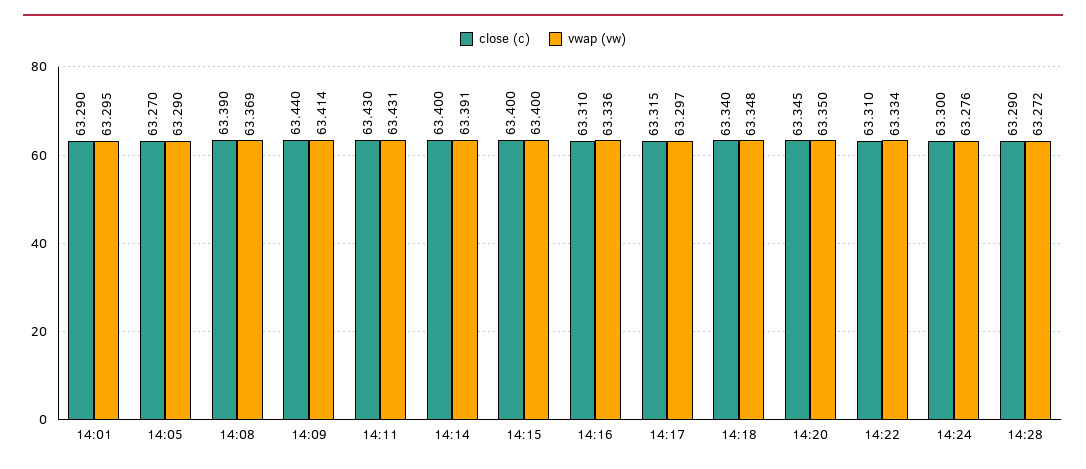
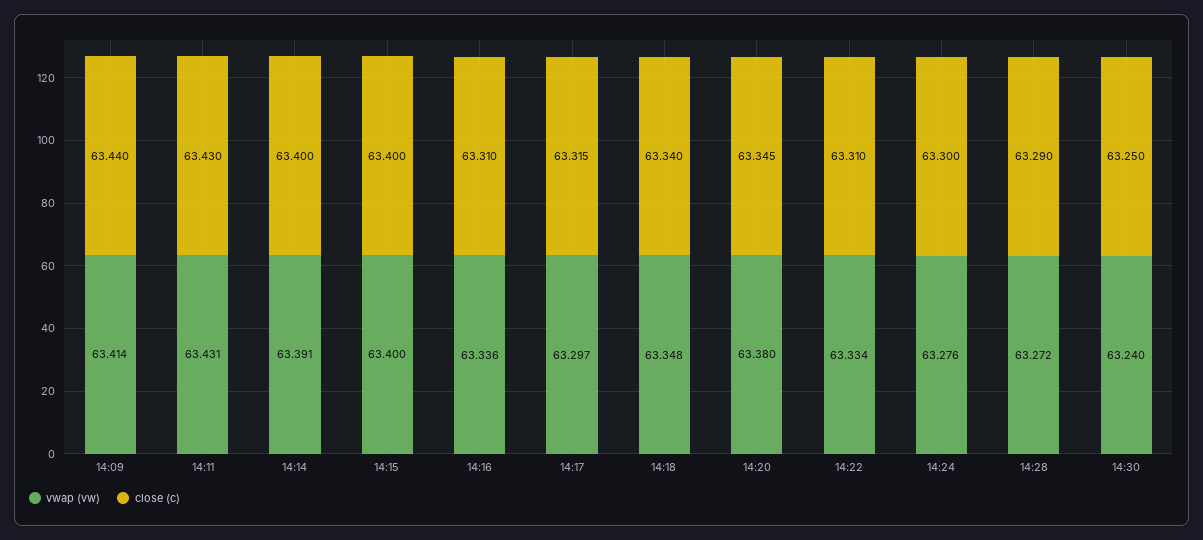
close (c), 14:01: 63.29 -> none
vwap (vw), 14:01: 63.295 -> none
close (c), 14:05: 63.27 -> none
vwap (vw), 14:05: 63.29 -> none
close (c), 14:08: 63.39 -> none
vwap (vw), 14:08: 63.369 -> none
vwap (vw), 14:20: 63.35 -> 63.38
vwap (vw), 14:30: none -> 63.24
close (c), 14:30: none -> 63.25

